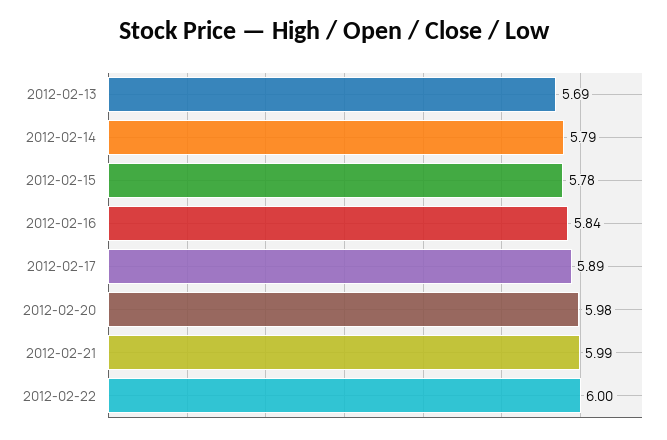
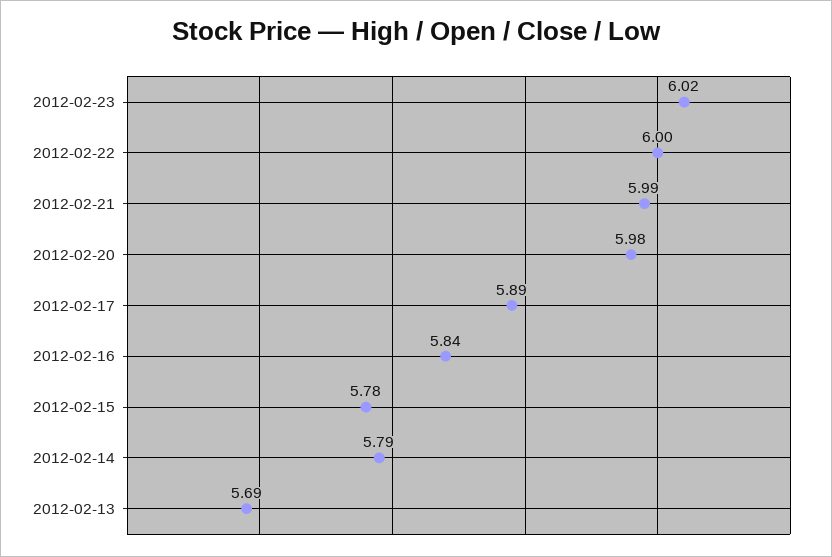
2012-02-23: none -> 6.02

